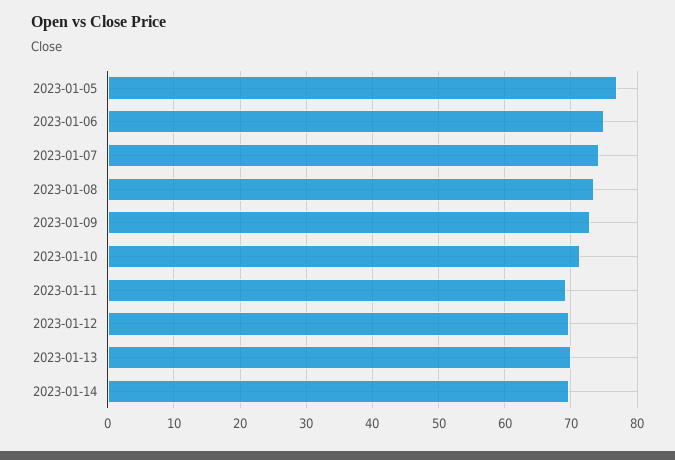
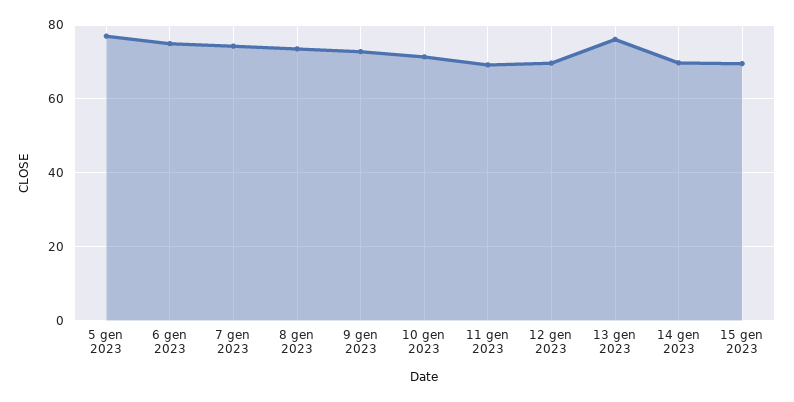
2023-01-13: 70 -> 76
15 gen 2023: none -> 70

